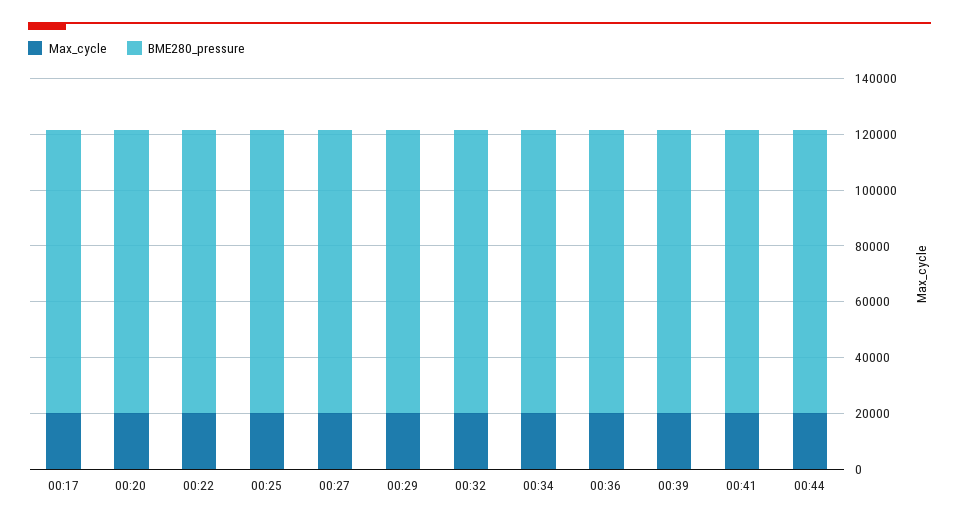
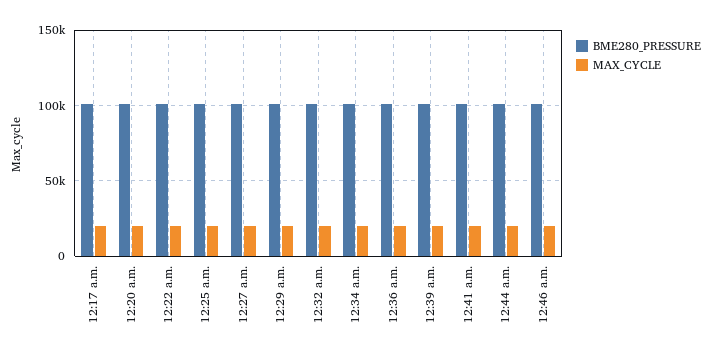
BME280_pressure, 12:46 a.m.: none -> 100000
Max_cycle, 12:46 a.m.: none -> 20000

